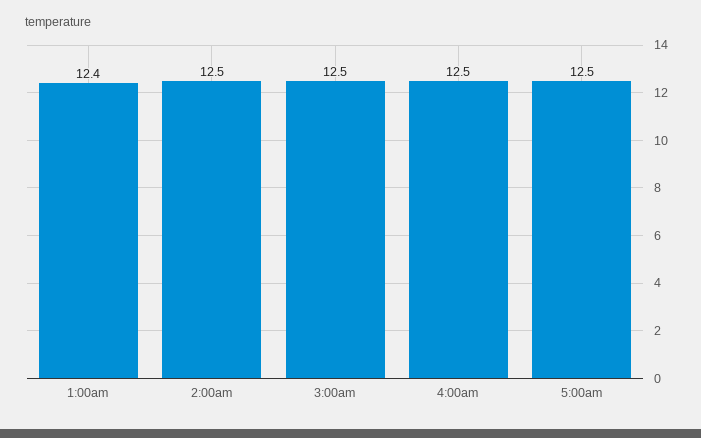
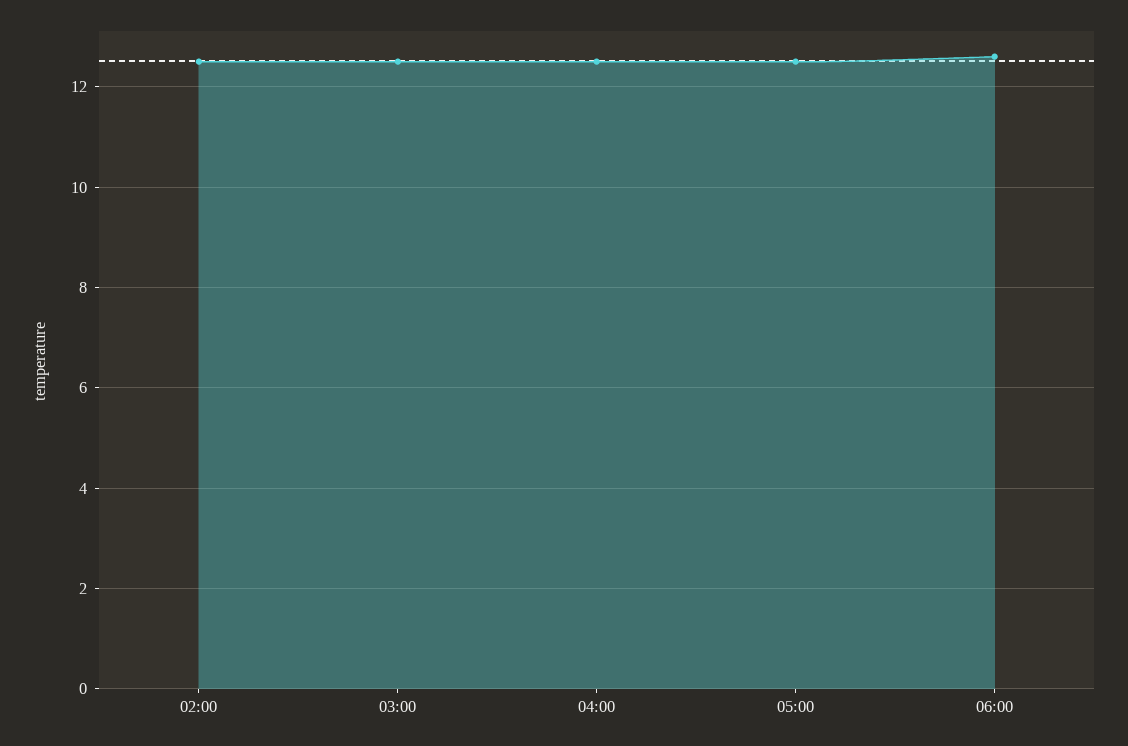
1:00am: 12.4 -> none
06:00: none -> 12.5

